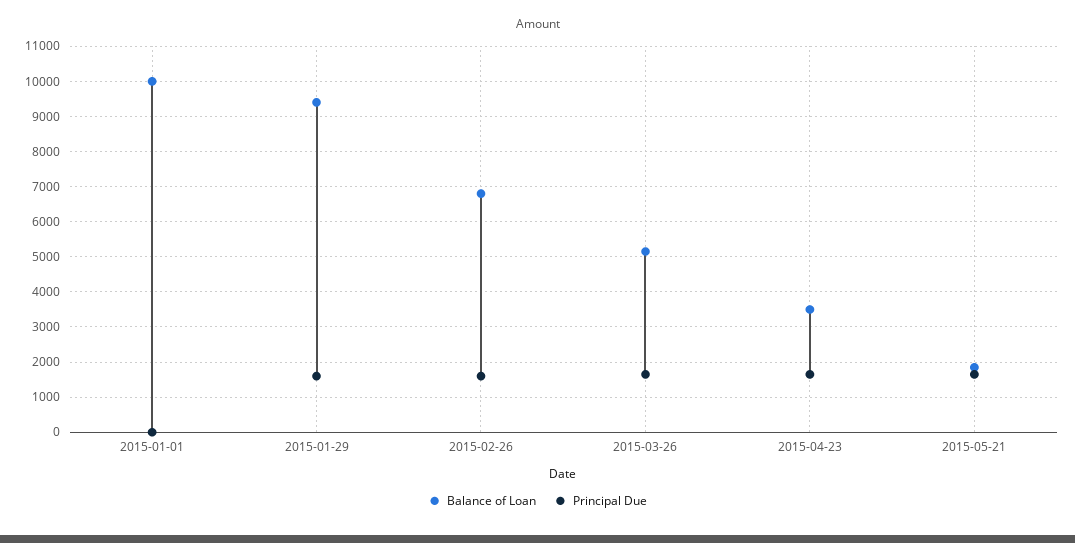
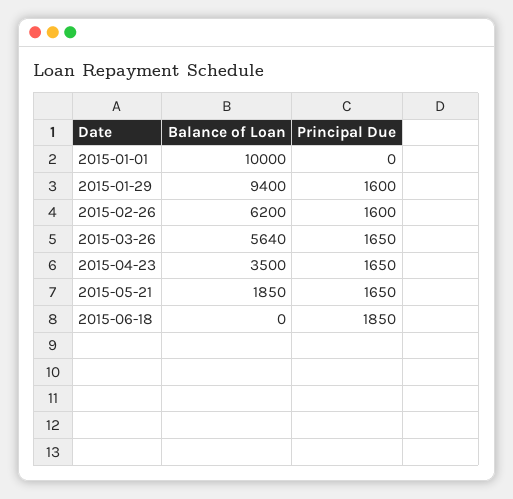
Balance of Loan, 2015-02-26: 6800 -> 6200
Balance of Loan, 2015-03-26: 5200 -> 5640
Balance of Loan, 2015-06-18: none -> 0
Principal Due, 2015-06-18: none -> 1850

